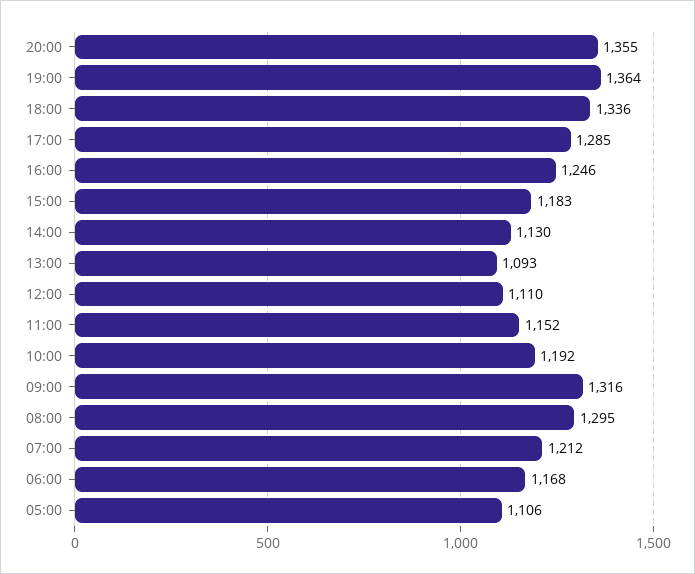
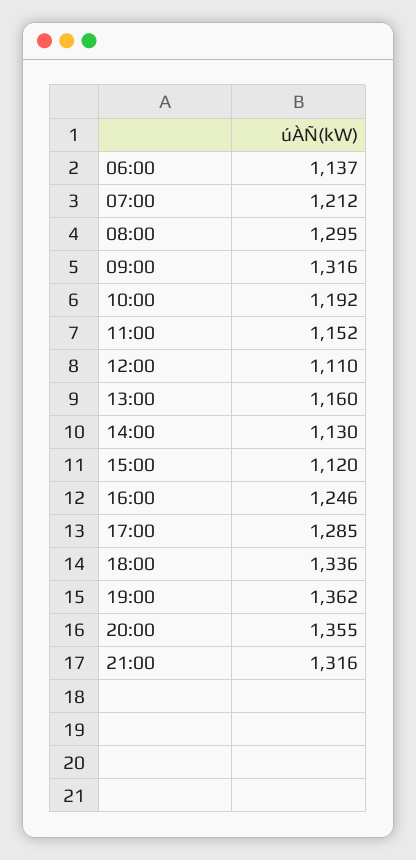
19:00: 1364 -> 1362
15:00: 1183 -> 1120
13:00: 1093 -> 1160
06:00: 1168 -> 1137
05:00: 1106 -> none
21:00: none -> 1316

